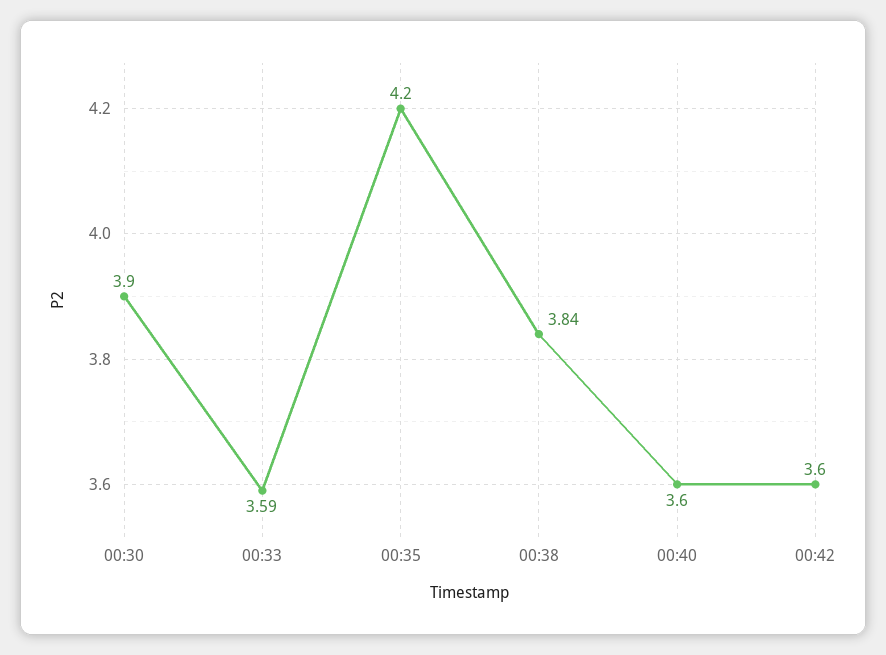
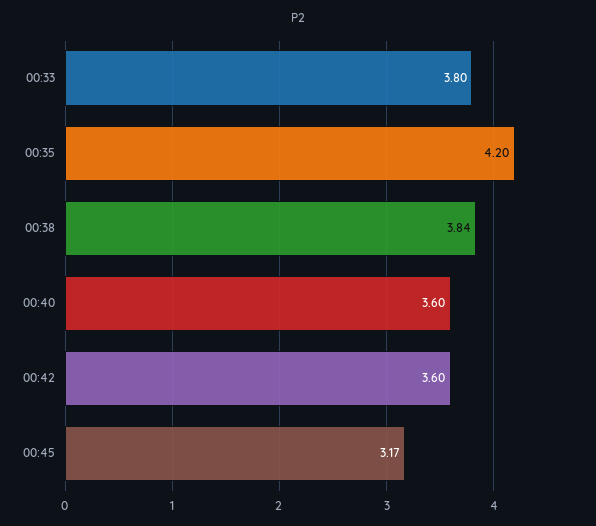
00:30: 3.9 -> none
00:33: 3.59 -> 3.8
00:45: none -> 3.17

